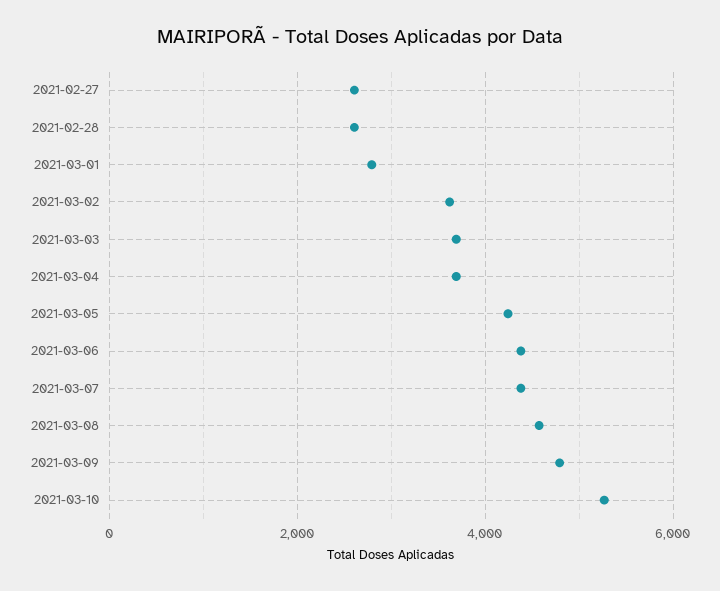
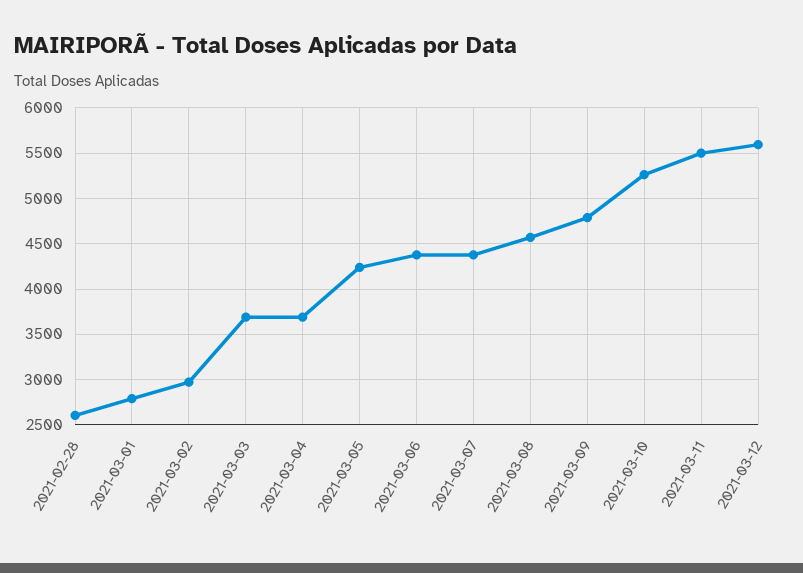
2021-02-27: 2600 -> none
2021-03-02: 3600 -> 3000
2021-03-11: none -> 5500
2021-03-12: none -> 5600

